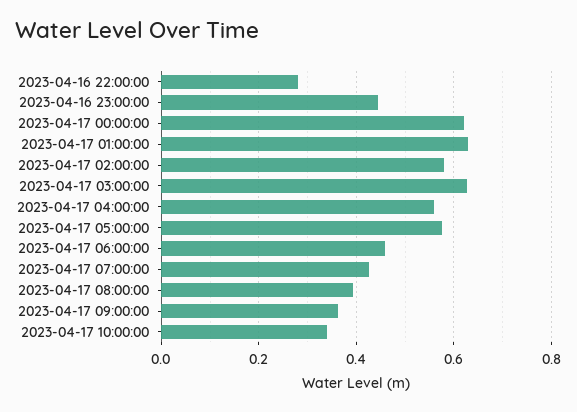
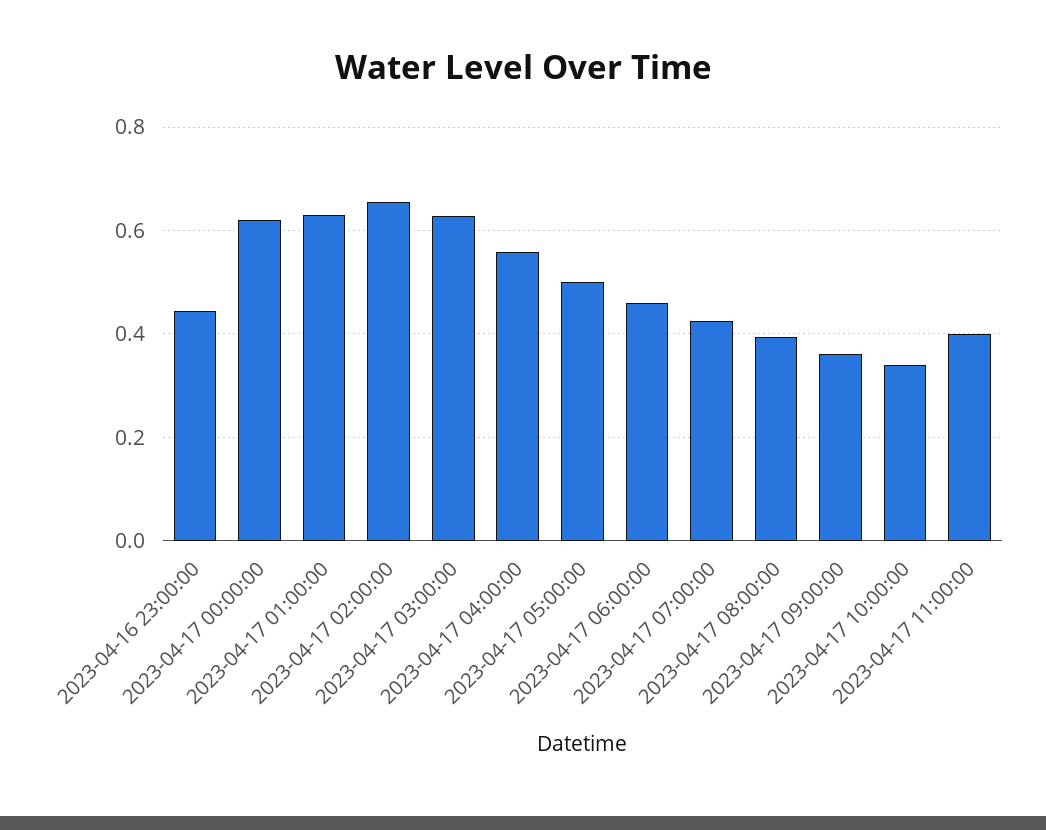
2023-04-16 22:00:00: 0.28 -> none
2023-04-17 02:00:00: 0.58 -> 0.66
2023-04-17 05:00:00: 0.58 -> 0.5
2023-04-17 11:00:00: none -> 0.4

